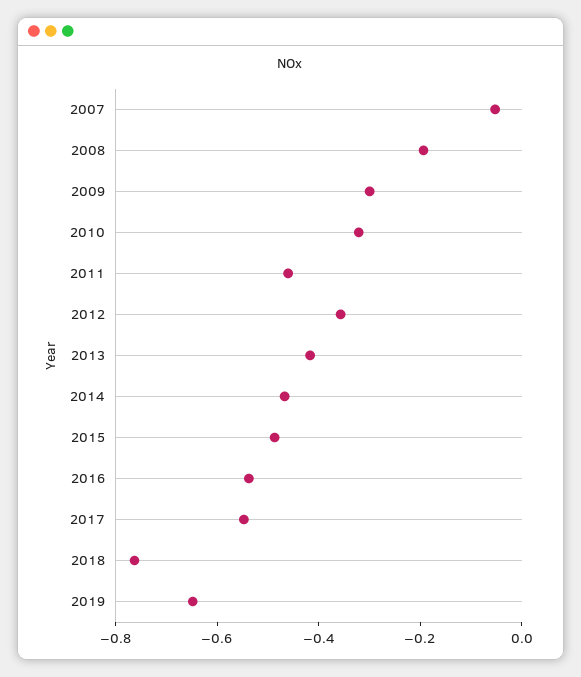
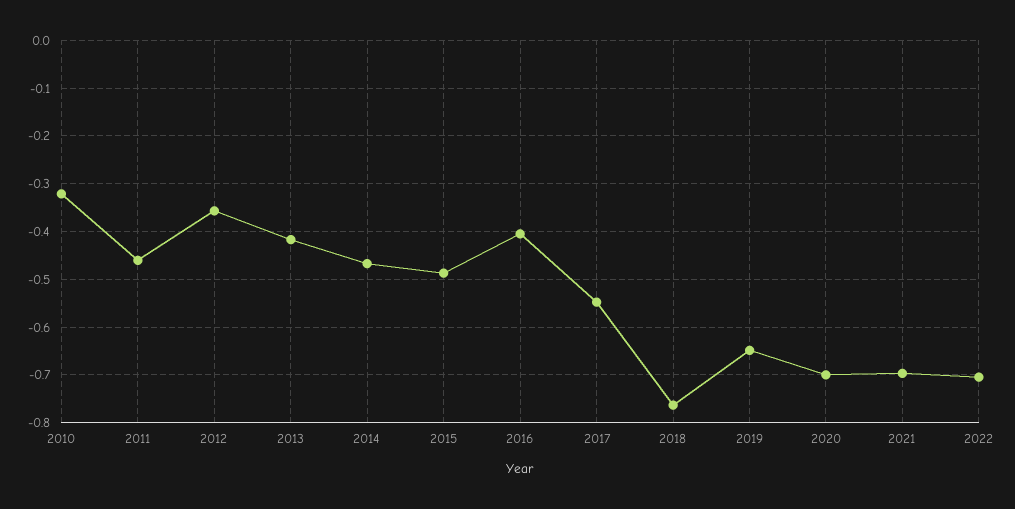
2007: -0.05 -> none
2008: -0.2 -> none
2009: -0.3 -> none
2016: -0.55 -> -0.4
2020: none -> -0.7
2021: none -> -0.7
2022: none -> -0.7

